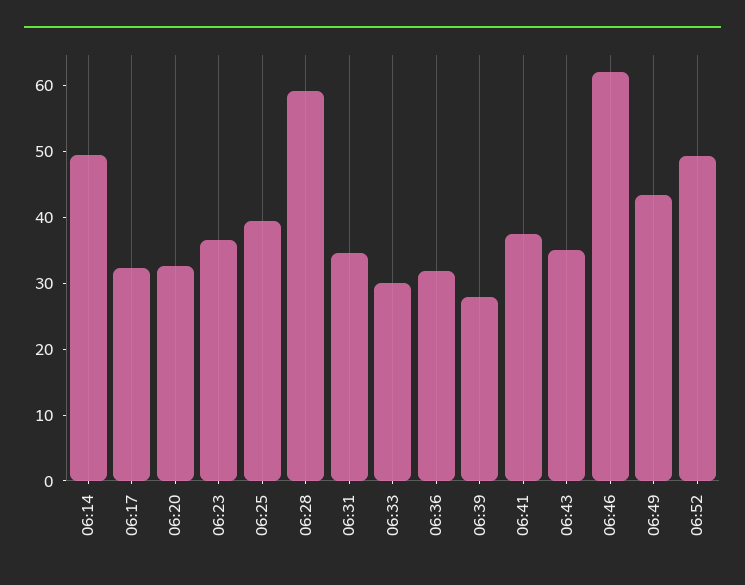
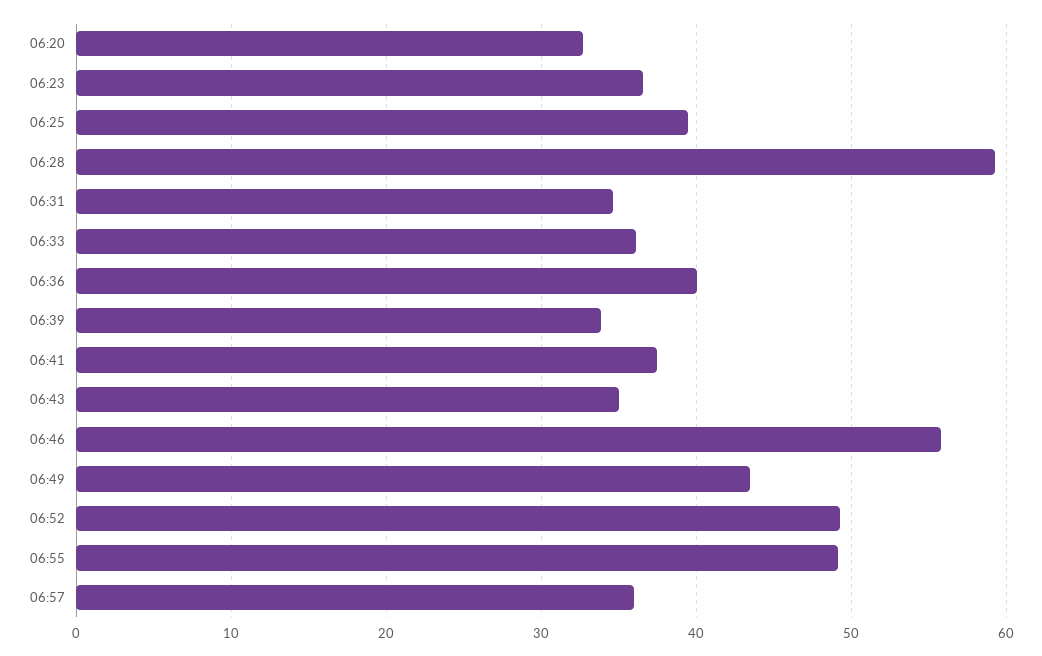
06:14: 50 -> none
06:17: 32 -> none
06:33: 30 -> 36
06:36: 32 -> 40
06:39: 28 -> 34
06:46: 62 -> 56
06:55: none -> 49
06:57: none -> 36

